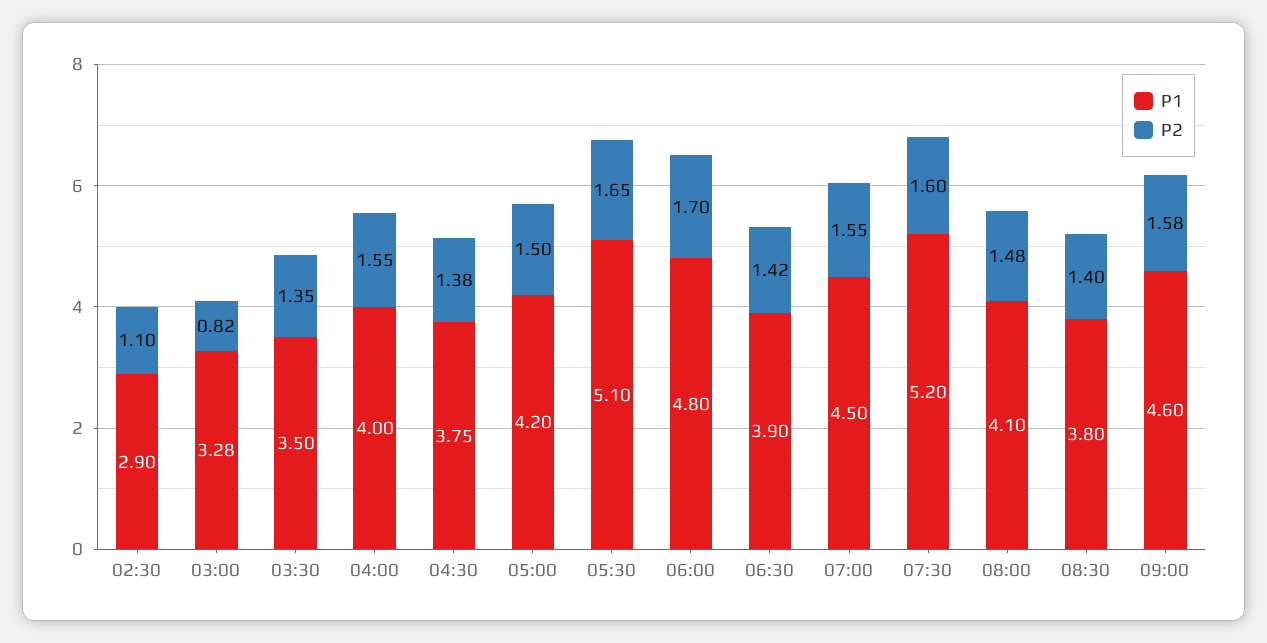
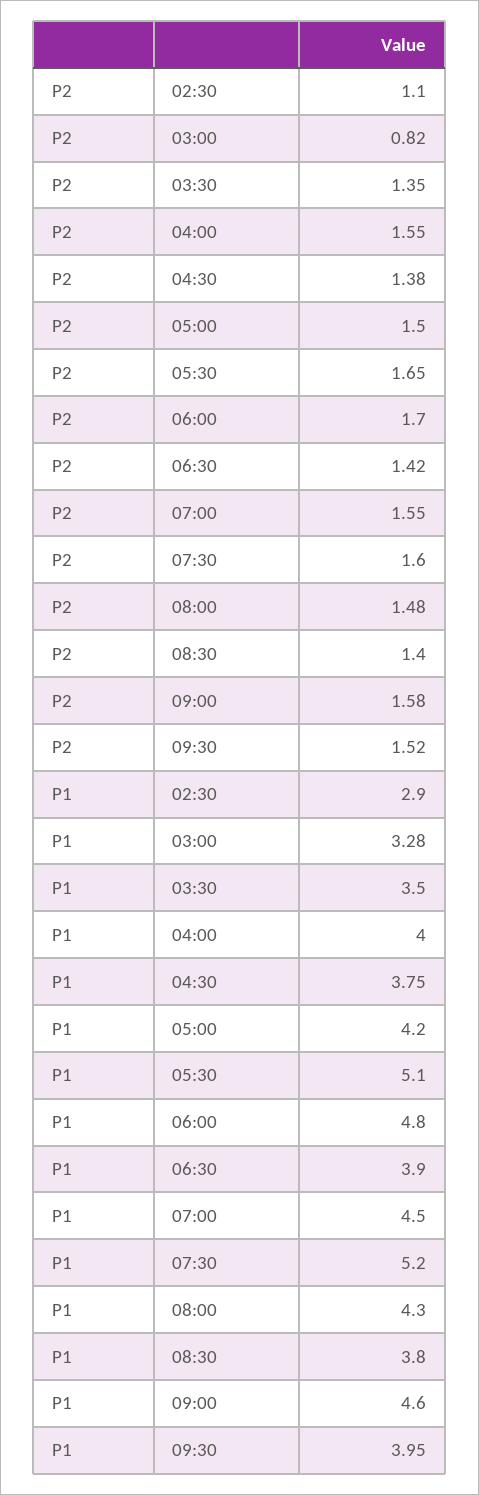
P1, 08:00: 4.1 -> 4.3
P2, 09:30: none -> 1.52
P1, 09:30: none -> 3.95

